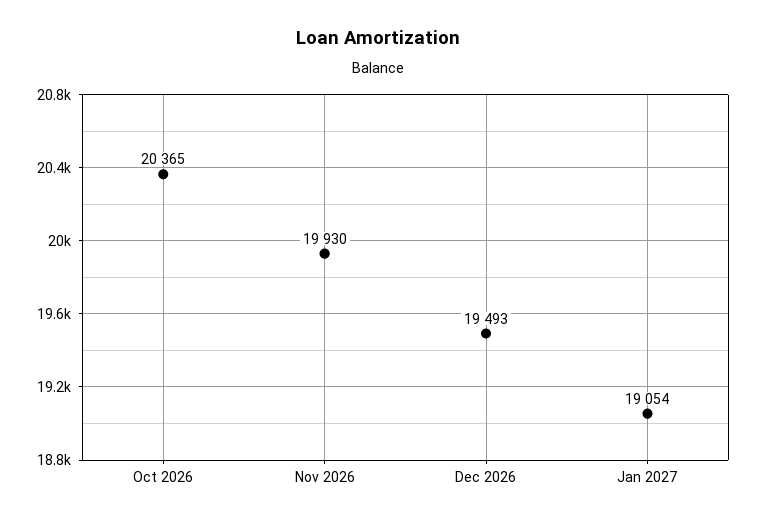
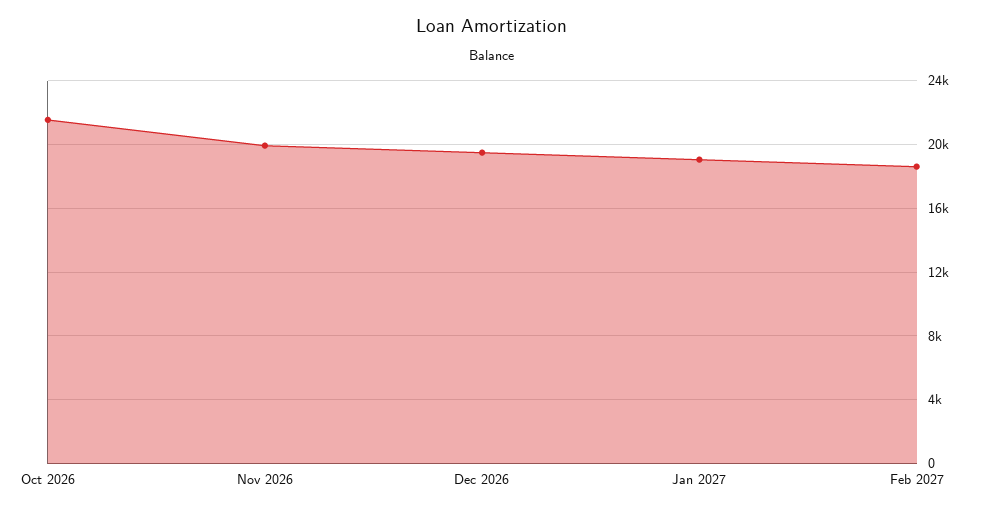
Oct 2026: 20365 -> 21500
Feb 2027: none -> 18500

